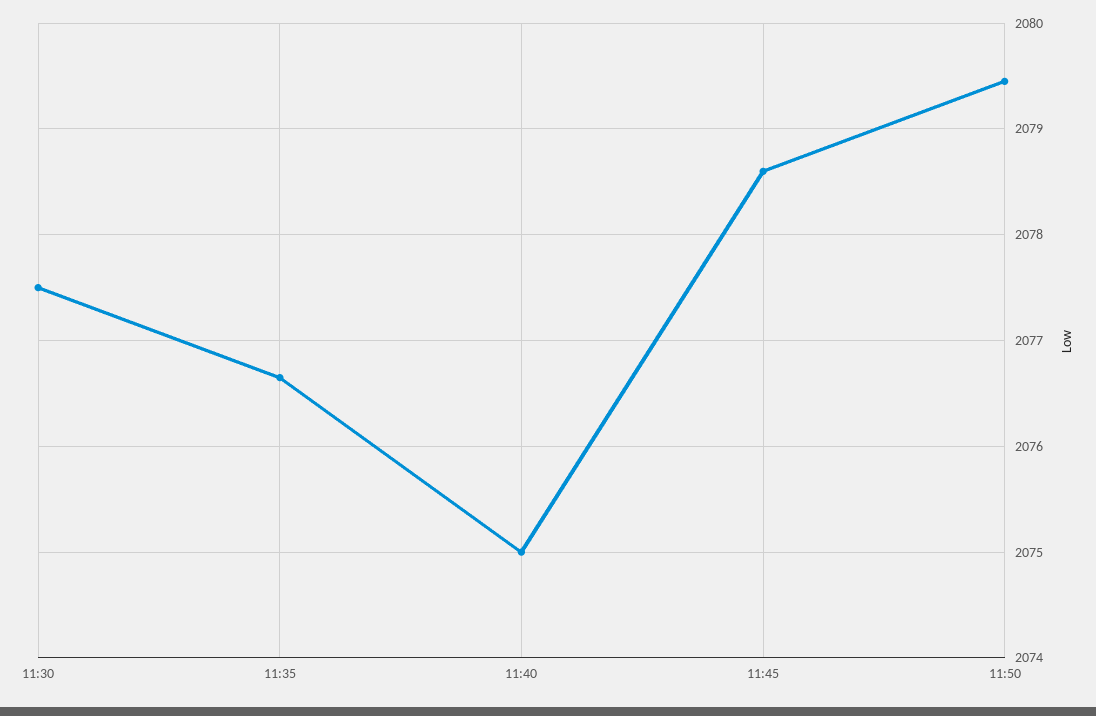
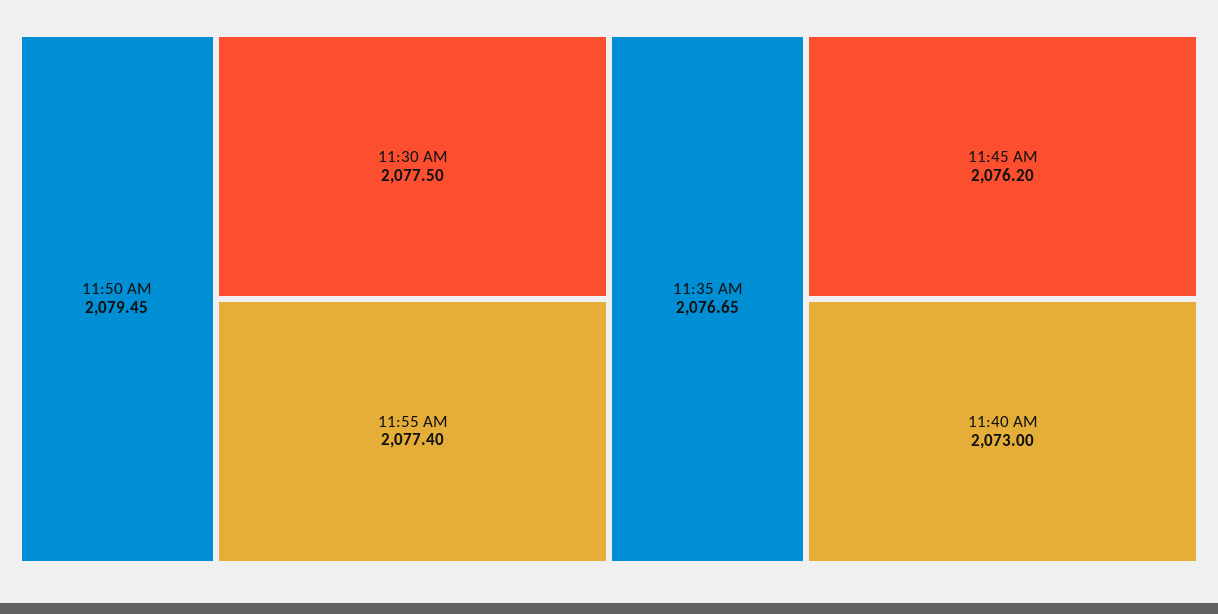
11:40: 2075 -> 2073
11:45: 2078.6 -> 2076.2
11:55 AM: none -> 2077.4

